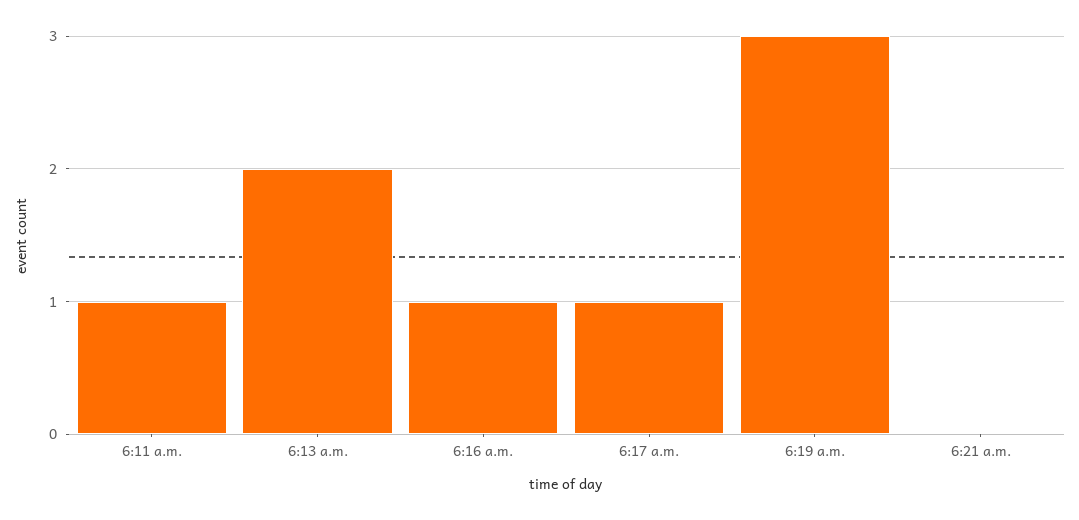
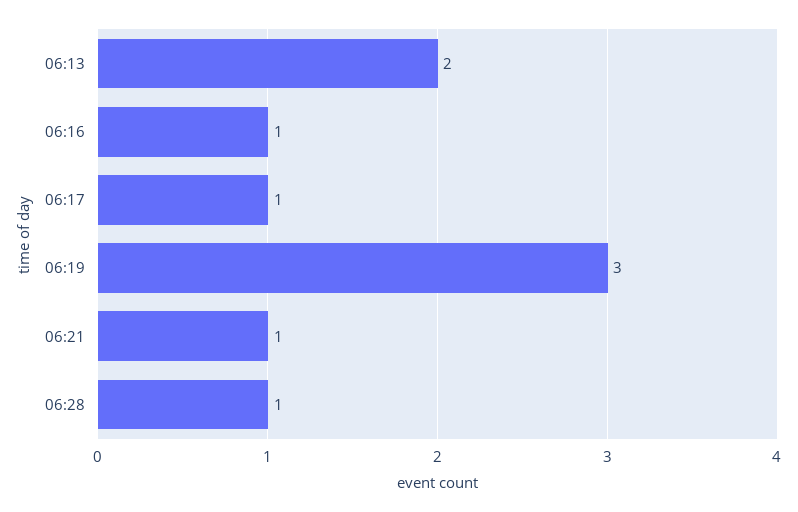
6:11 a.m.: 1 -> none
6:21 a.m.: 0 -> 1
06:28: none -> 1

